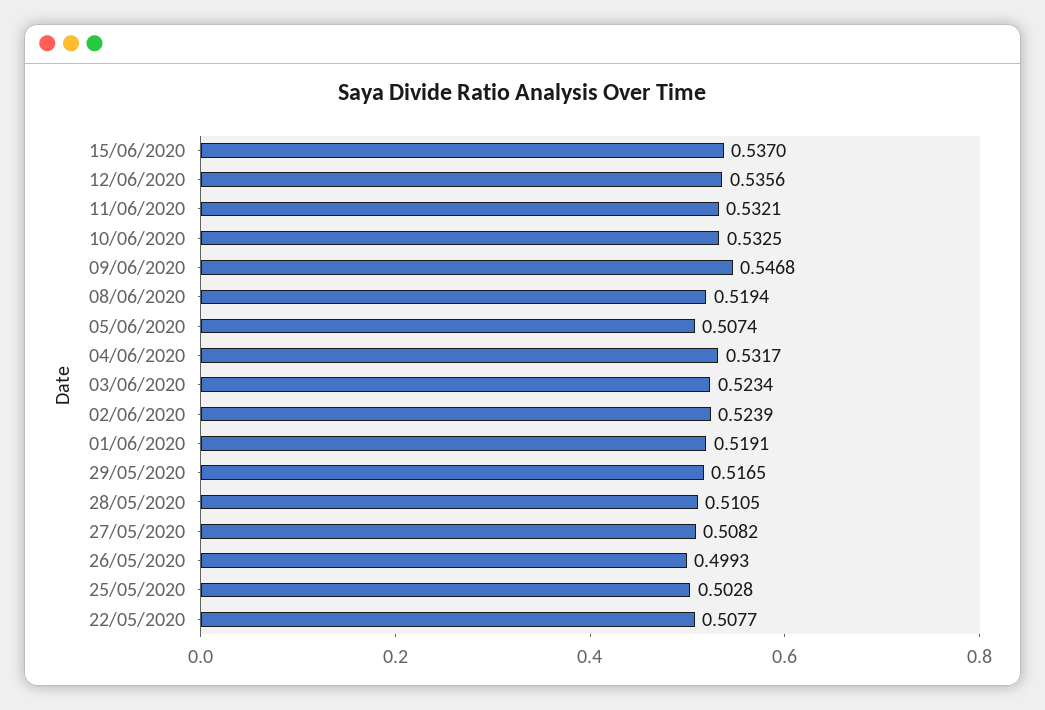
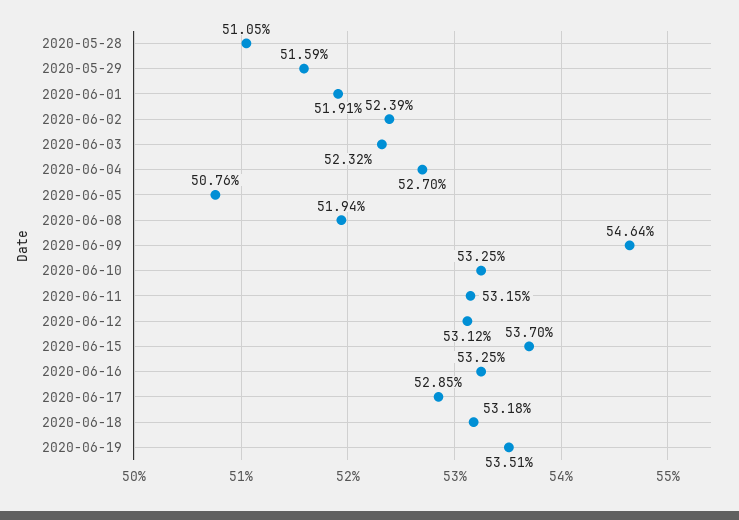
12/06/2020: 0.5356 -> 0.5312
11/06/2020: 0.5321 -> 0.5315
09/06/2020: 0.5468 -> 0.5464
05/06/2020: 0.5074 -> 0.5076
04/06/2020: 0.5317 -> 0.527
03/06/2020: 0.5234 -> 0.5232
29/05/2020: 0.5165 -> 0.5159
27/05/2020: 0.5082 -> none
26/05/2020: 0.4993 -> none
25/05/2020: 0.5028 -> none
22/05/2020: 0.5077 -> none
2020-06-16: none -> 0.5325
2020-06-17: none -> 0.5285
2020-06-18: none -> 0.5318
2020-06-19: none -> 0.5351

